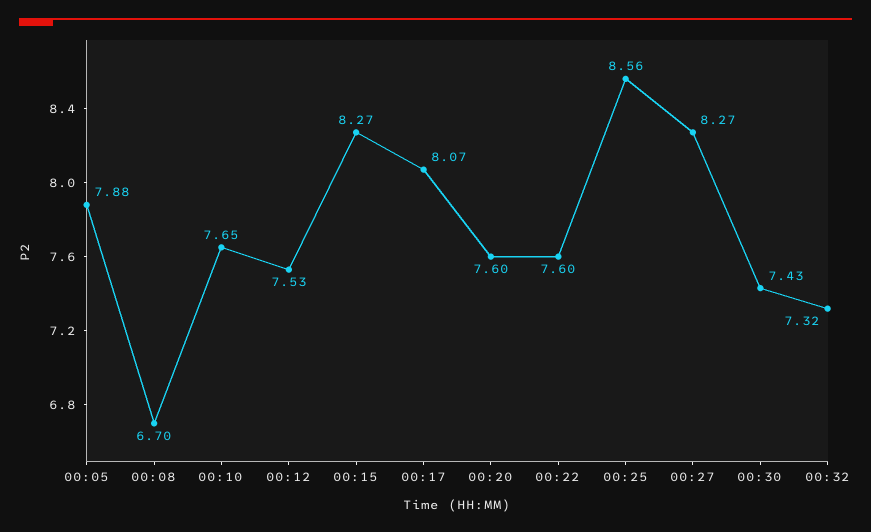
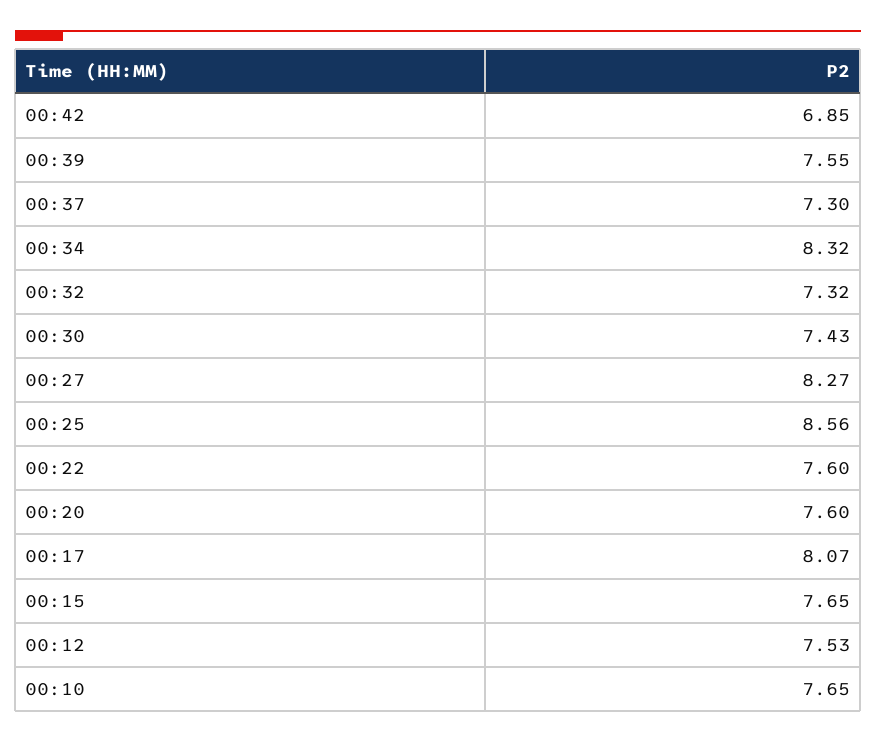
00:05: 7.88 -> none
00:08: 6.7 -> none
00:15: 8.27 -> 7.65
00:42: none -> 6.85
00:39: none -> 7.55
00:37: none -> 7.3
00:34: none -> 8.32

